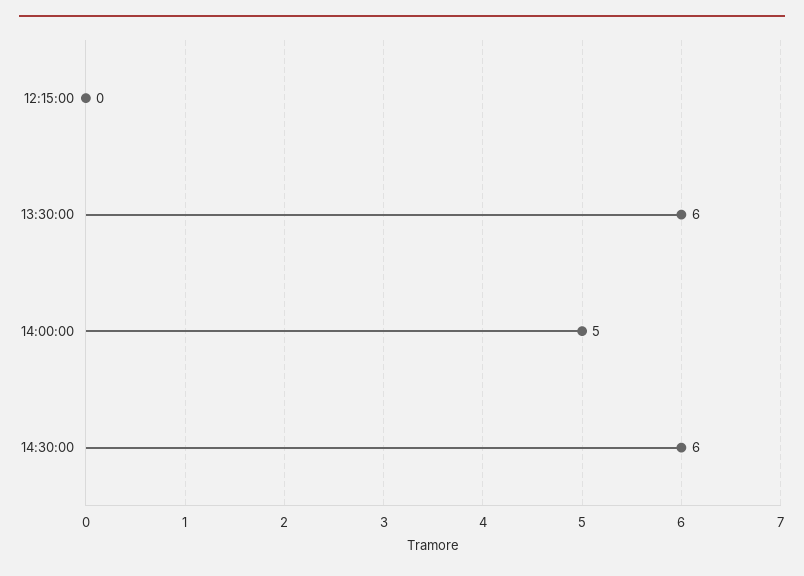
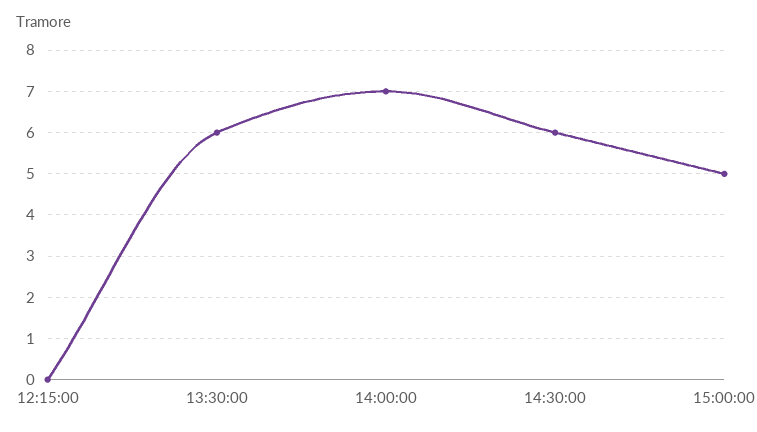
14:00:00: 5 -> 7
15:00:00: none -> 5

